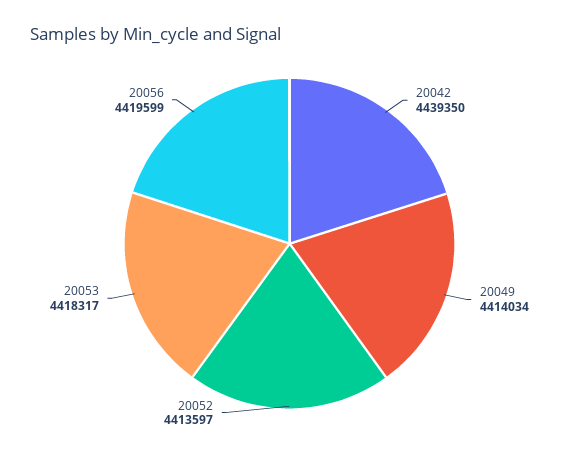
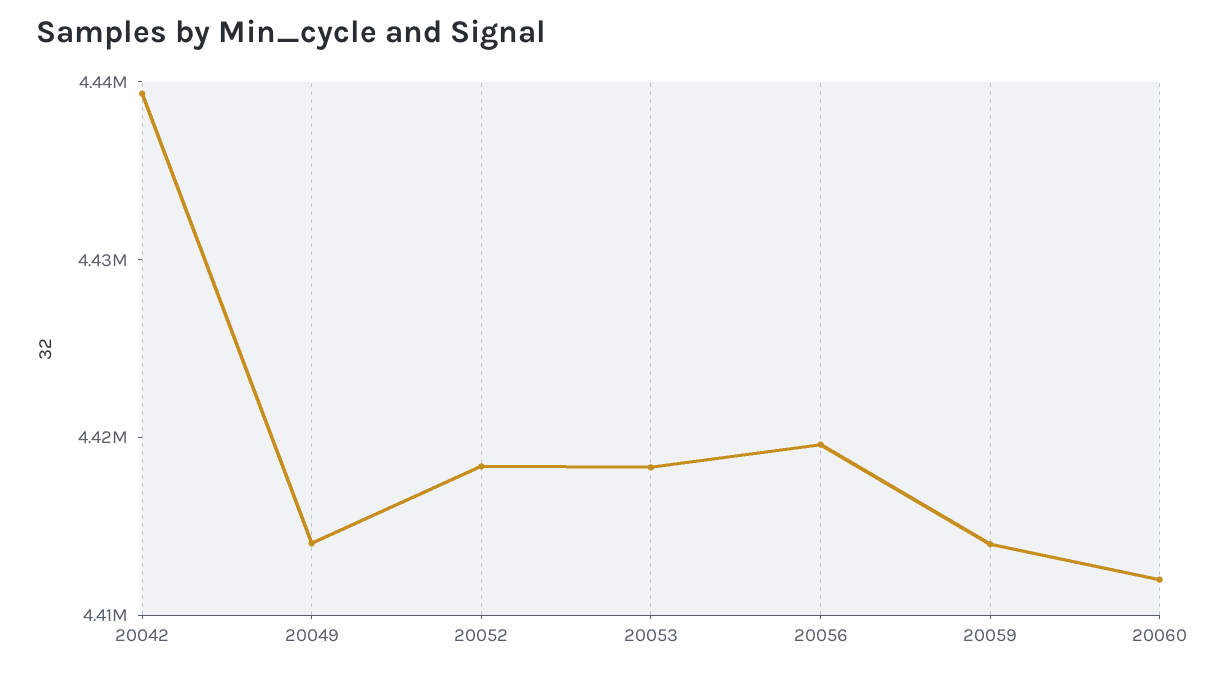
20052: 4413597 -> 4418000
20059: none -> 4414000
20060: none -> 4412000

